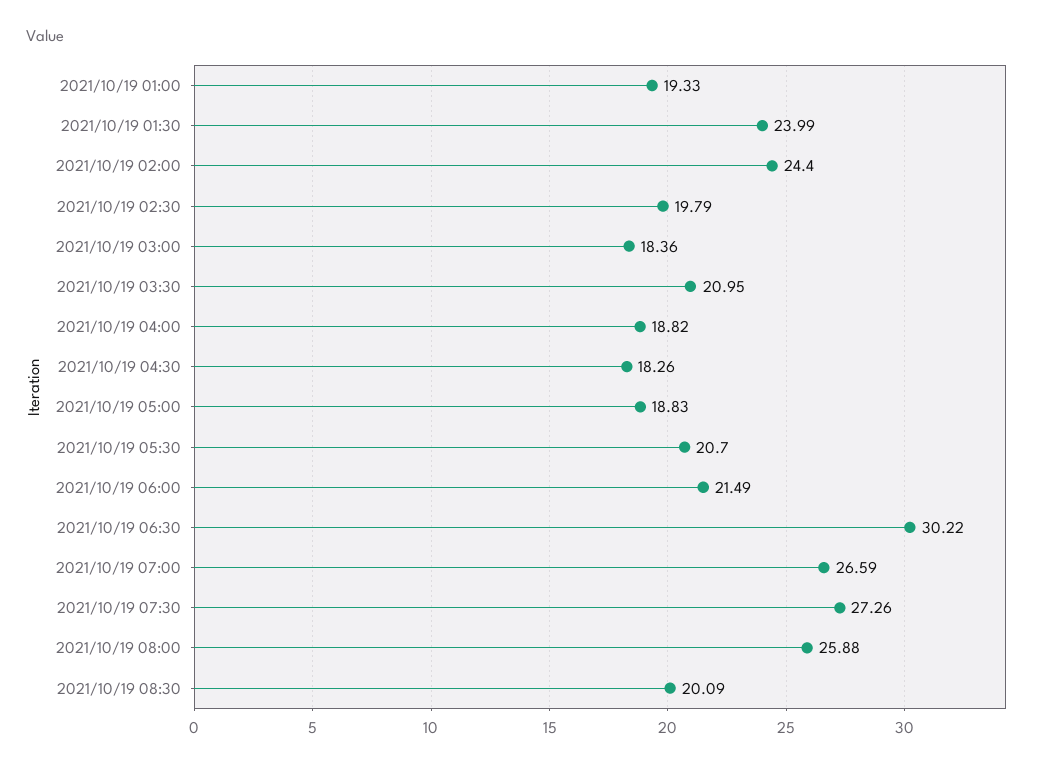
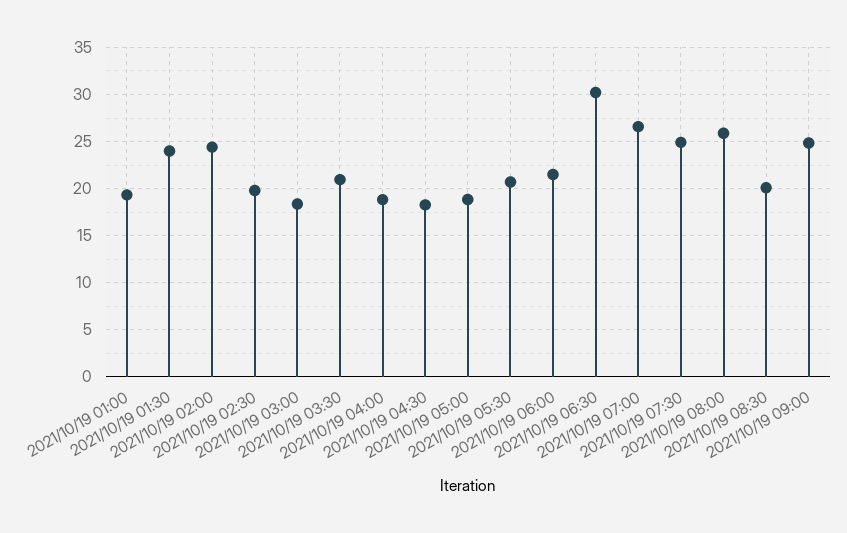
2021/10/19 07:30: 27.26 -> 25
2021/10/19 09:00: none -> 25

